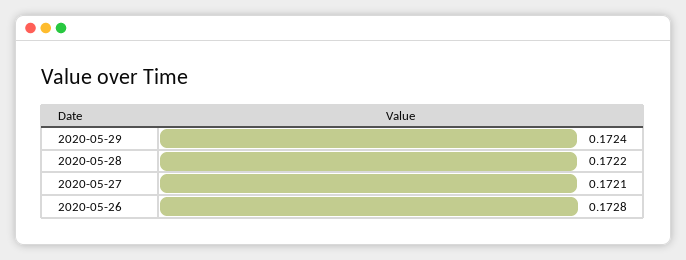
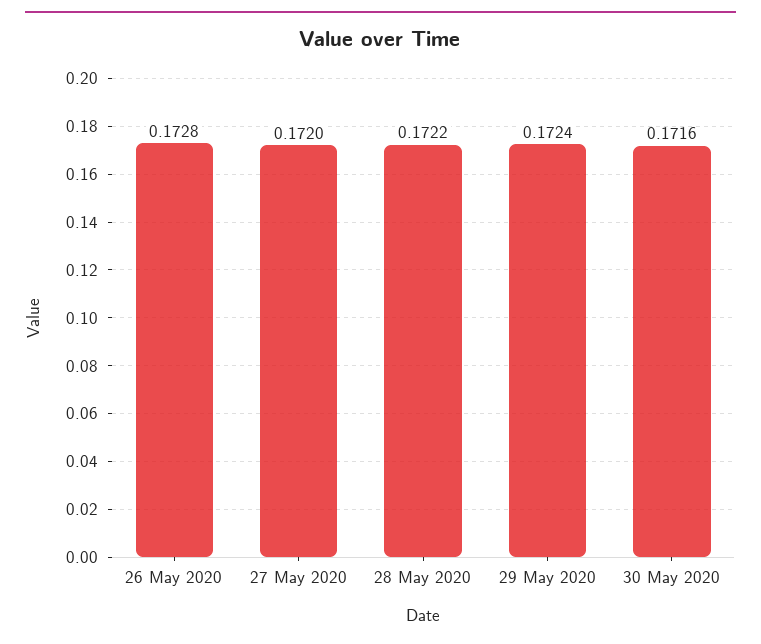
2020-05-27: 0.1721 -> 0.172
30 May 2020: none -> 0.1716

